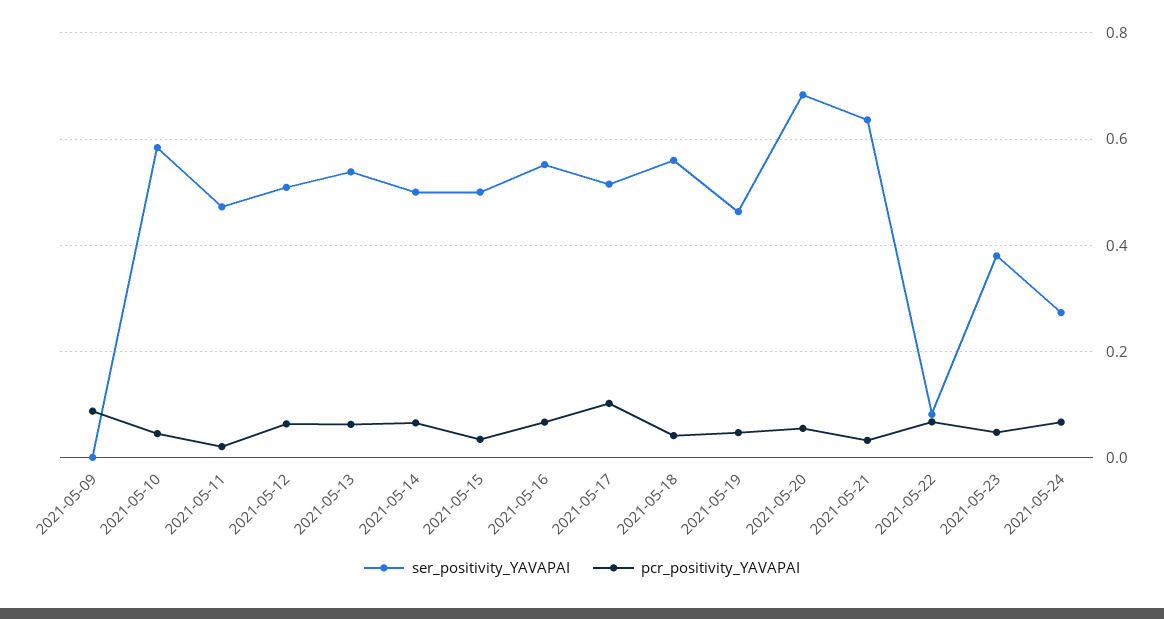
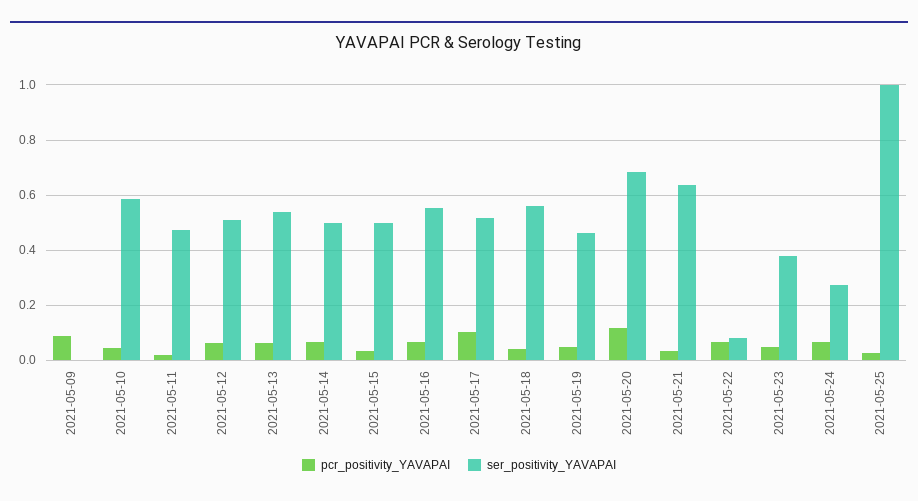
pcr_positivity_YAVAPAI, 2021-05-20: 0.06 -> 0.125
pcr_positivity_YAVAPAI, 2021-05-25: none -> 0.025
ser_positivity_YAVAPAI, 2021-05-25: none -> 1

